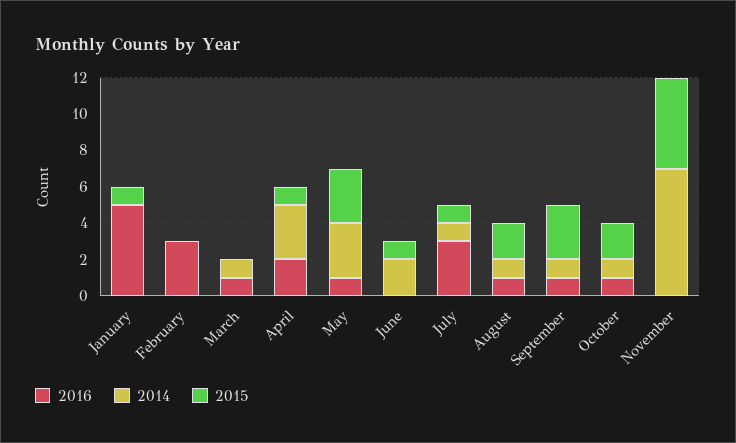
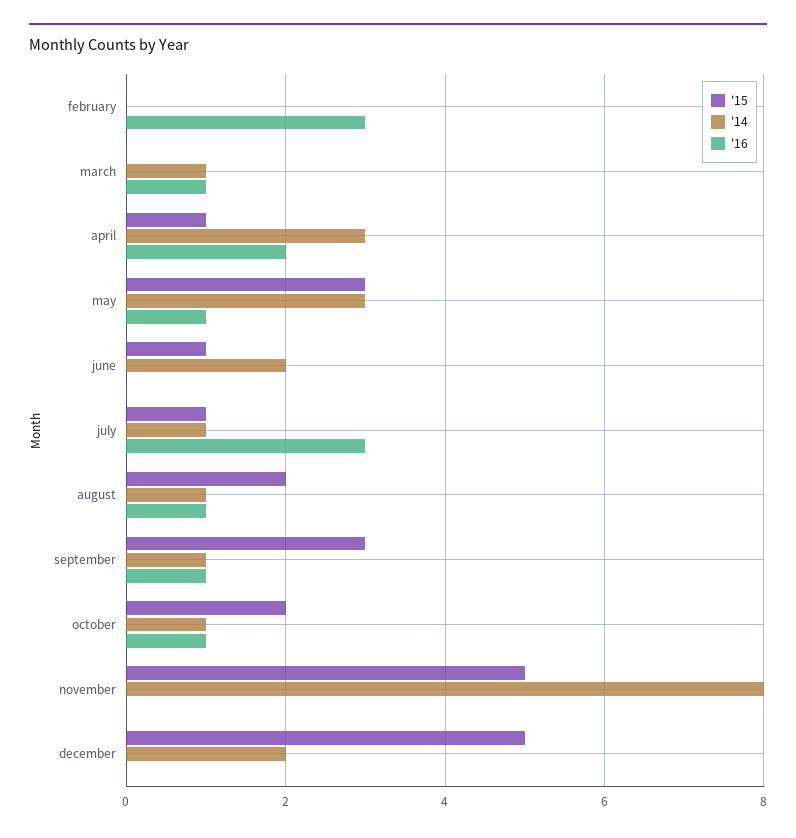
2016, January: 5 -> none
2014, January: 0 -> none
2015, January: 1 -> none
2014, November: 7 -> 8
2015, december: none -> 5
2014, december: none -> 2
2016, december: none -> 0

